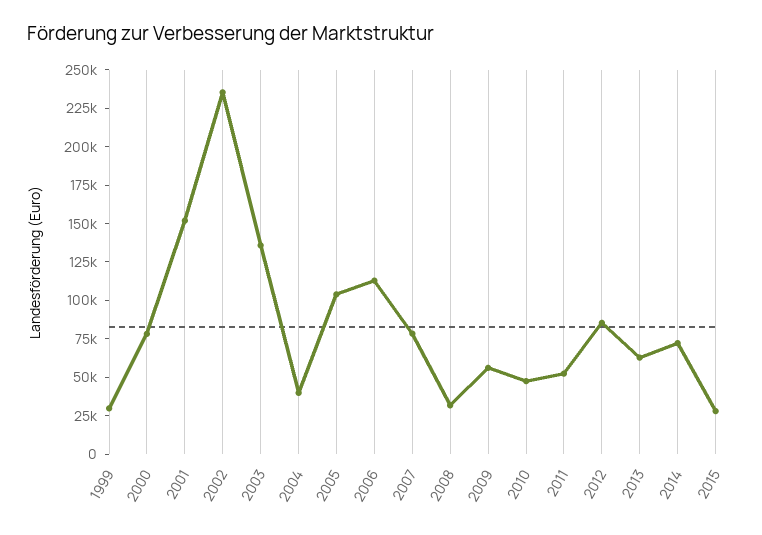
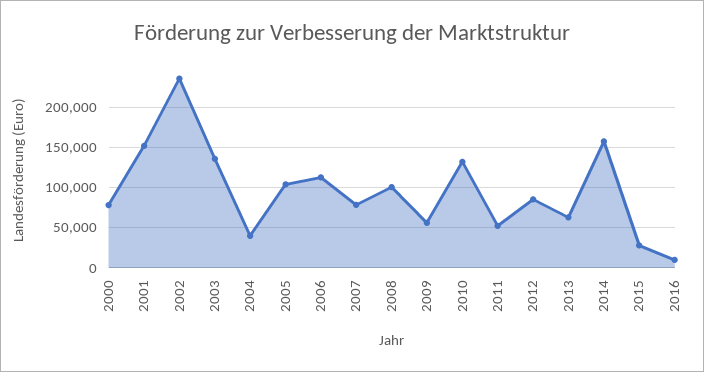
1999: 25000 -> none
2008: 25000 -> 100000
2010: 50000 -> 130000
2014: 75000 -> 160000
2016: none -> 10000

